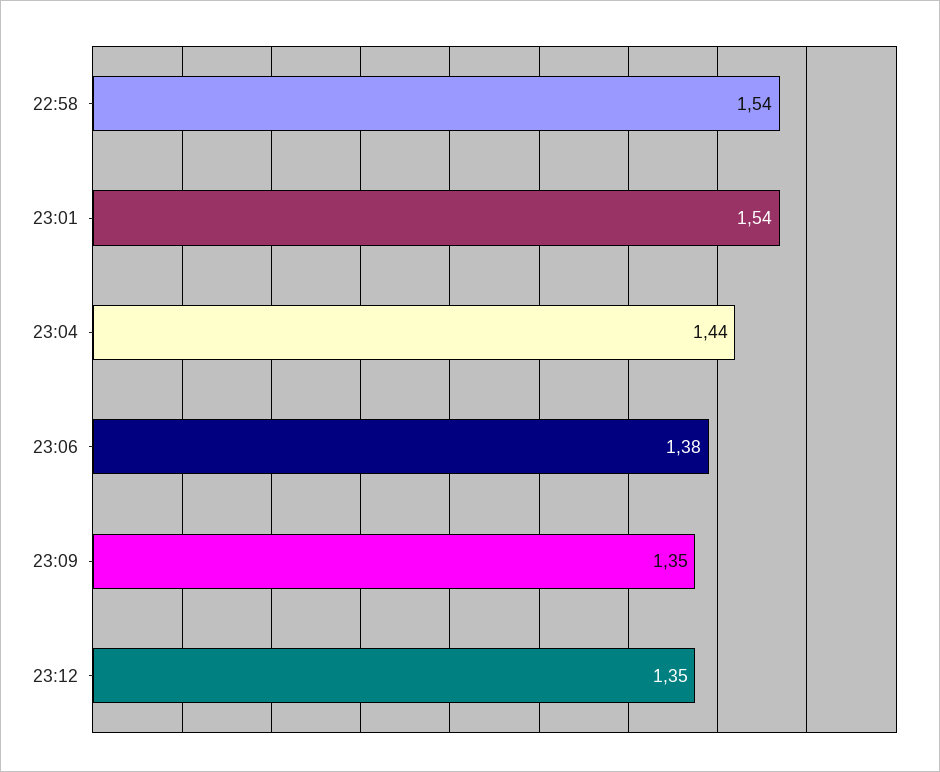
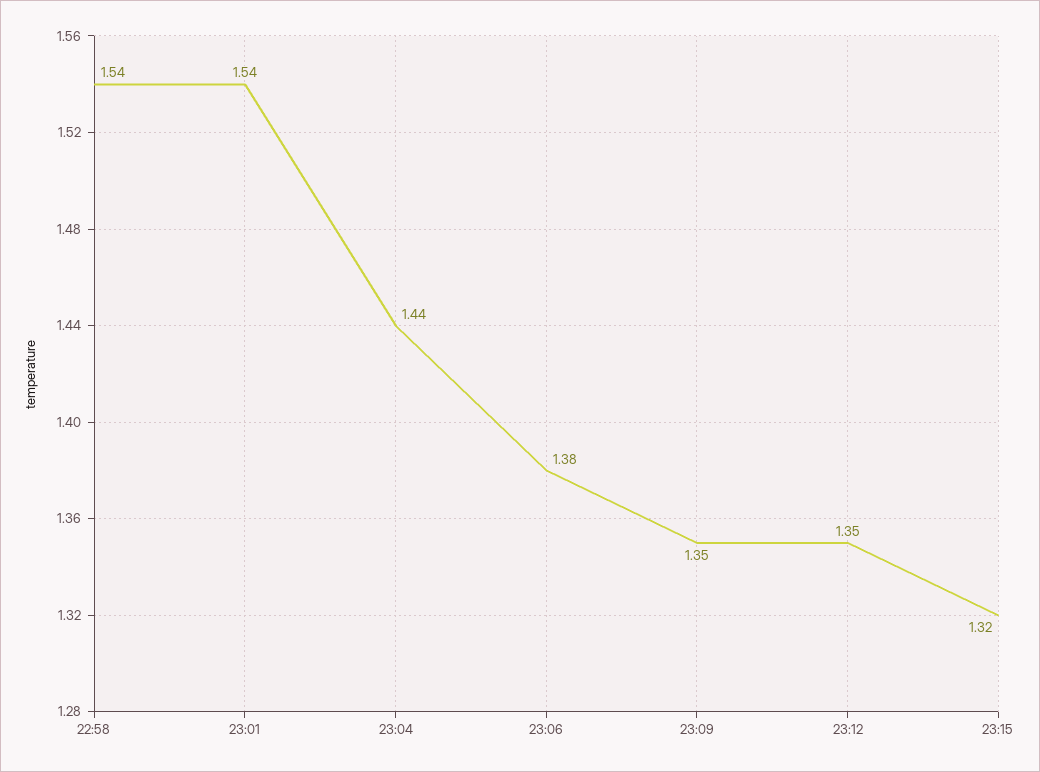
23:15: none -> 1.32

